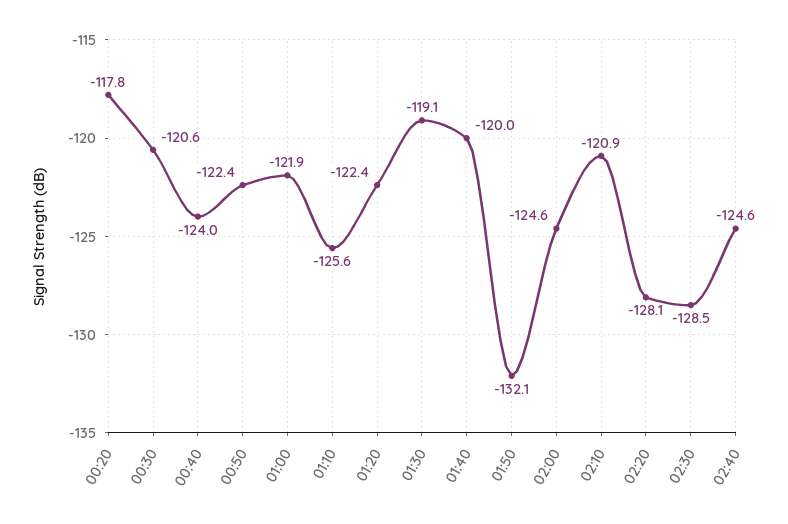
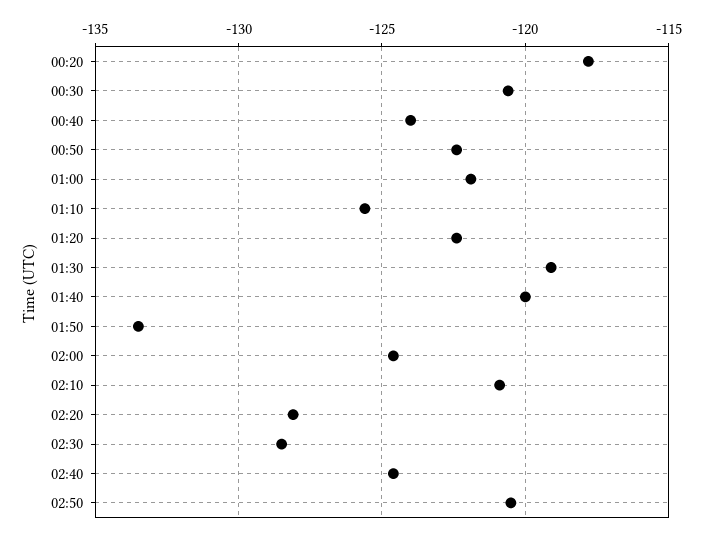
01:50: -132.1 -> -133.5
02:50: none -> -120.5

